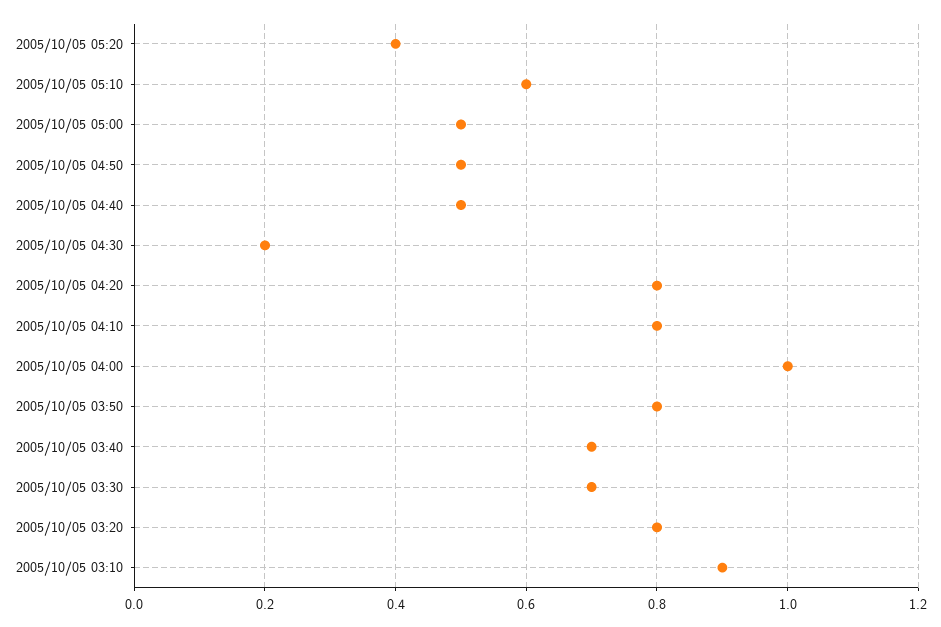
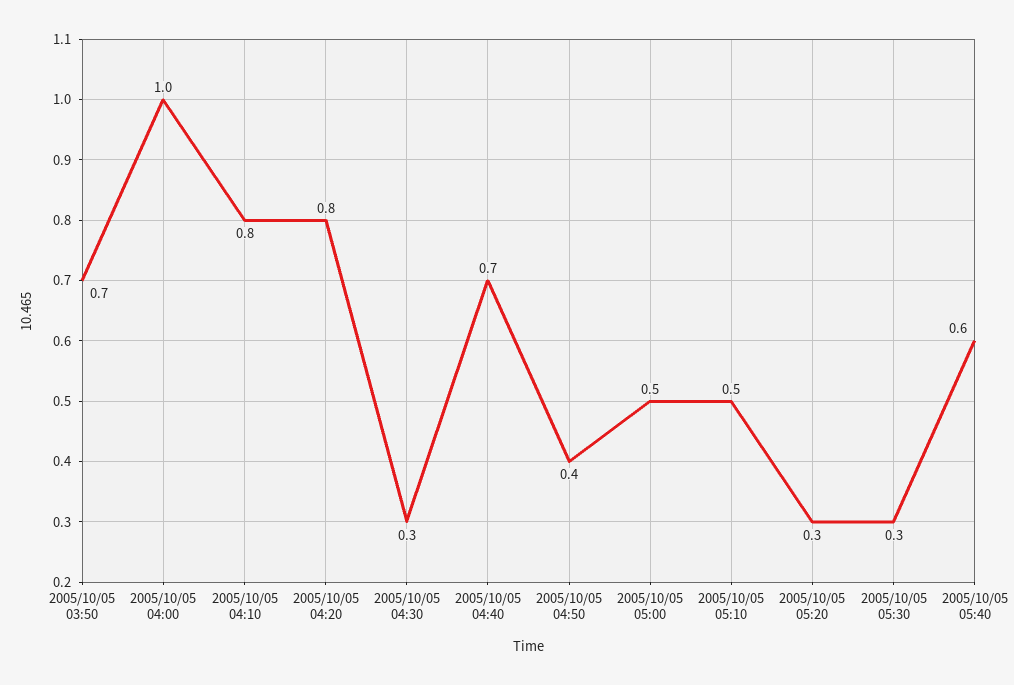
2005/10/05 05:20: 0.4 -> 0.3
2005/10/05 05:10: 0.6 -> 0.5
2005/10/05 04:50: 0.5 -> 0.4
2005/10/05 04:40: 0.5 -> 0.7
2005/10/05 04:30: 0.2 -> 0.3
2005/10/05 03:50: 0.8 -> 0.7
2005/10/05 03:40: 0.7 -> none
2005/10/05 03:30: 0.7 -> none
2005/10/05 03:20: 0.8 -> none
2005/10/05 03:10: 0.9 -> none
2005/10/05 05:30: none -> 0.3
2005/10/05 05:40: none -> 0.6

